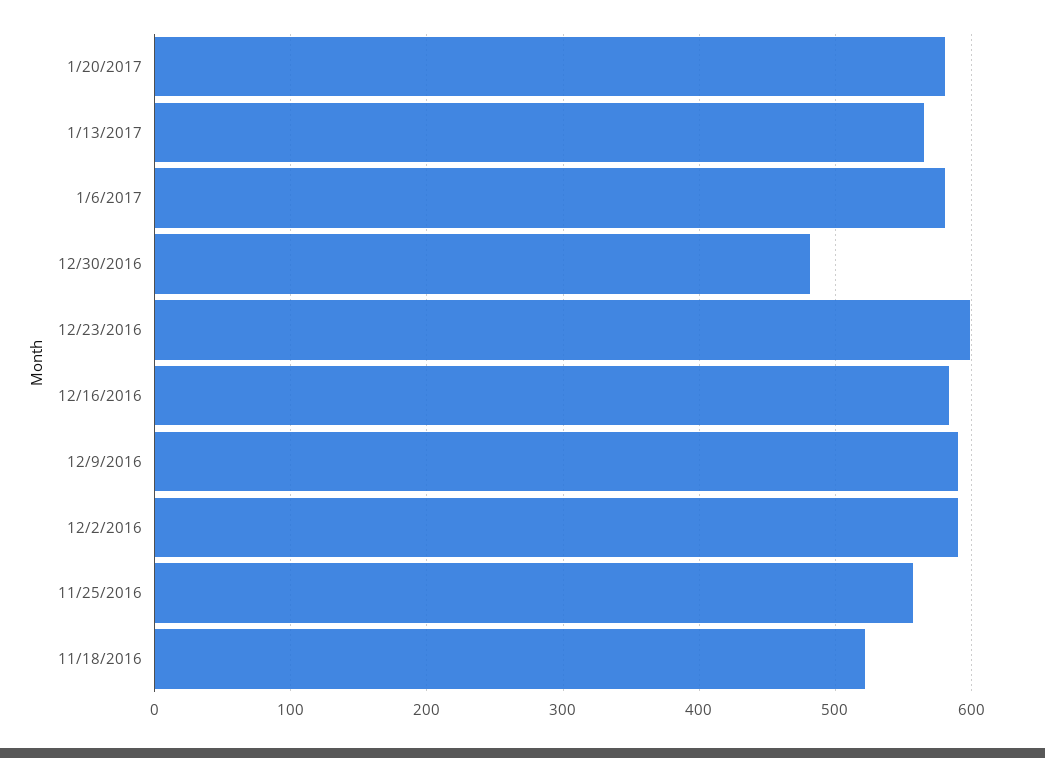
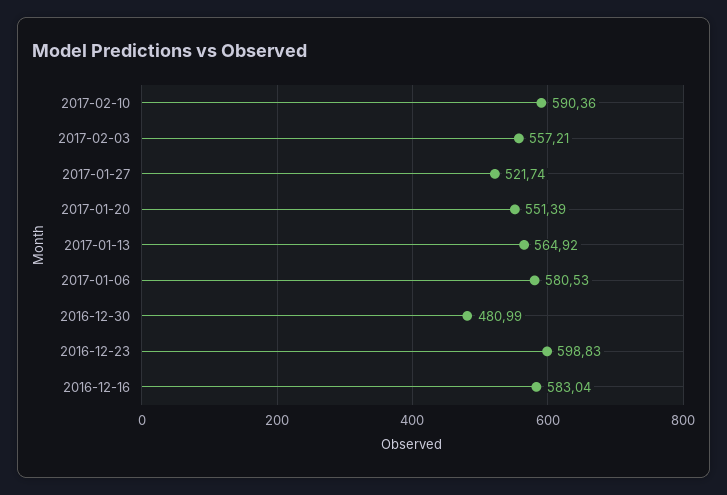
1/20/2017: 580 -> 551.39
12/9/2016: 590 -> none
12/2/2016: 590 -> none
11/25/2016: 560 -> none
11/18/2016: 520 -> none
2017-02-10: none -> 590.36
2017-02-03: none -> 557.21
2017-01-27: none -> 521.74

